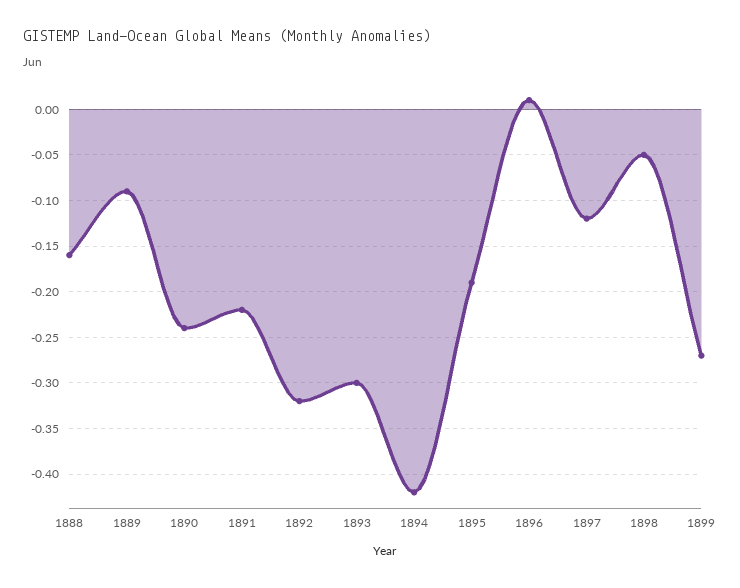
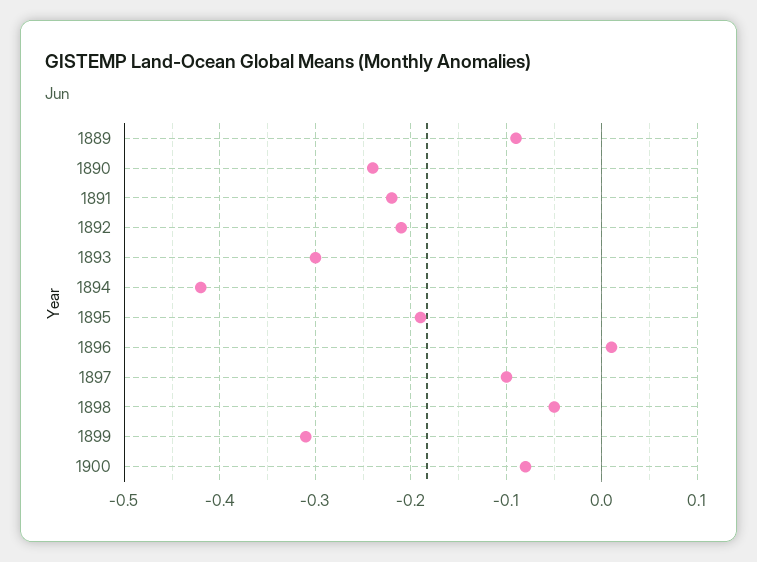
1888: -0.16 -> none
1892: -0.32 -> -0.21
1897: -0.12 -> -0.1
1899: -0.27 -> -0.31
1900: none -> -0.08

